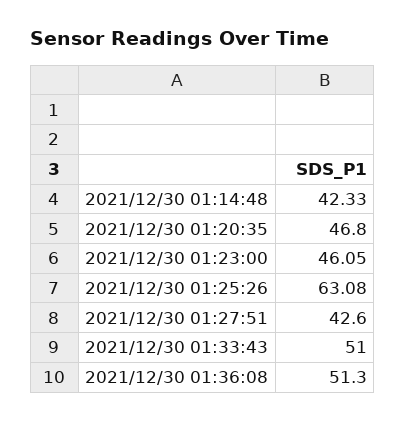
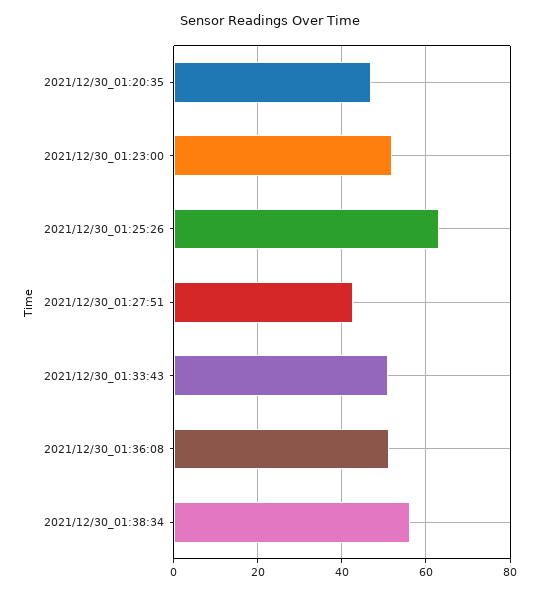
2021/12/30 01:14:48: 42.33 -> none
2021/12/30 01:23:00: 46.05 -> 52
2021/12/30_01:38:34: none -> 56

